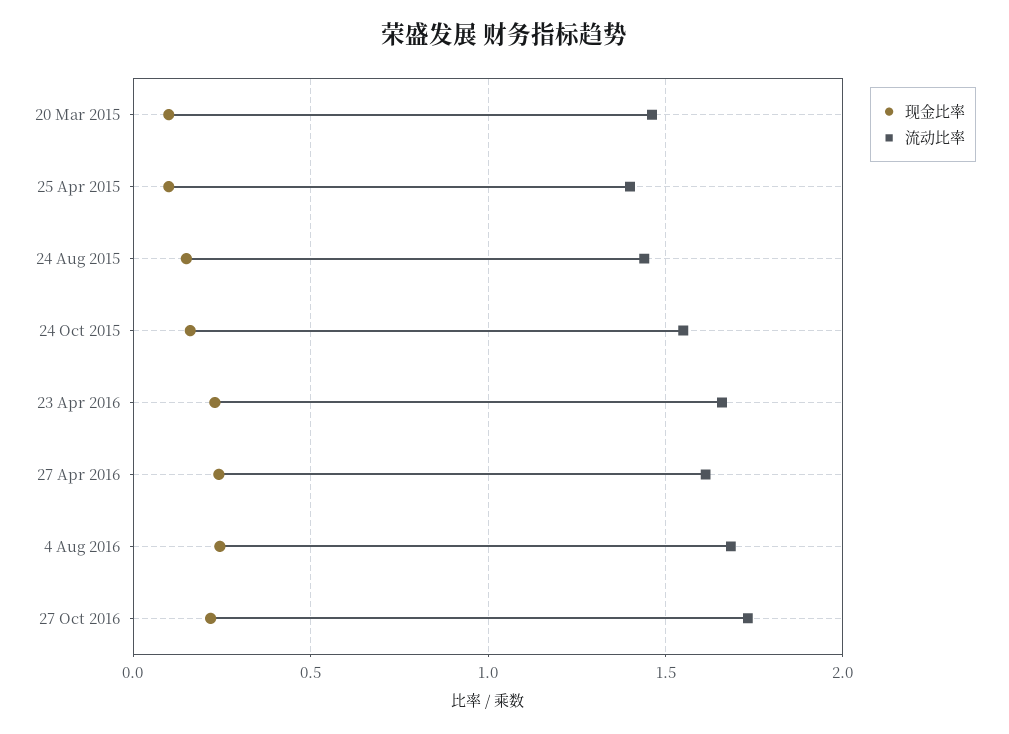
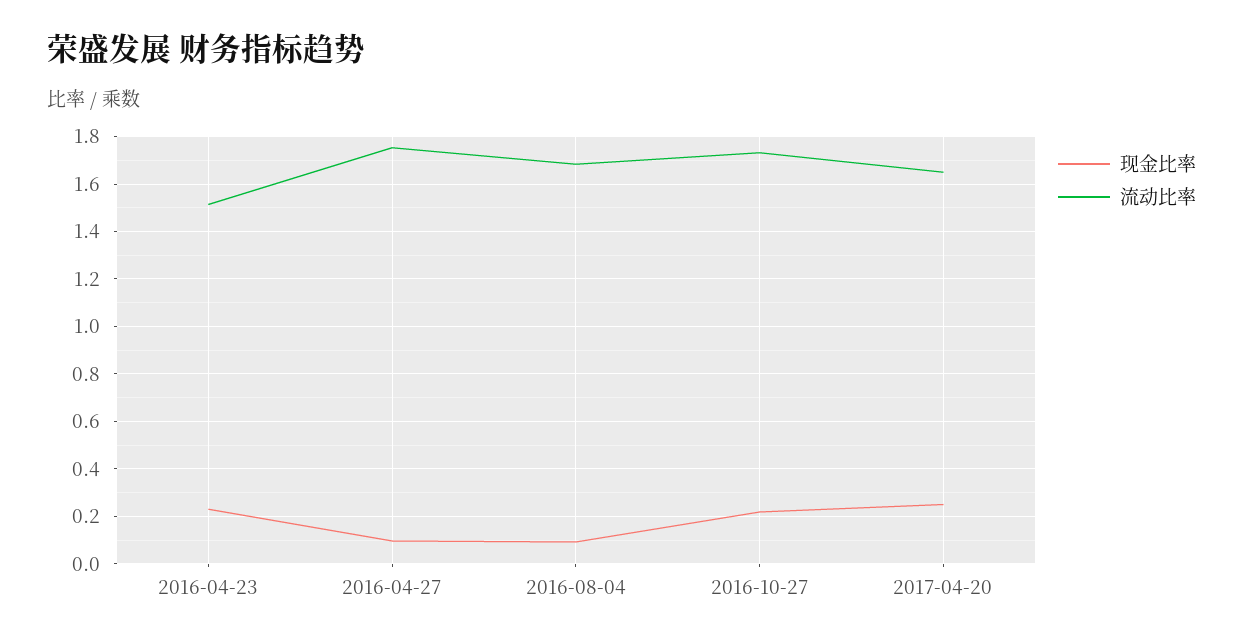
现金比率, 20 Mar 2015: 0.1 -> none
流动比率, 20 Mar 2015: 1.45 -> none
现金比率, 25 Apr 2015: 0.1 -> none
流动比率, 25 Apr 2015: 1.4 -> none
现金比率, 24 Aug 2015: 0.15 -> none
流动比率, 24 Aug 2015: 1.45 -> none
现金比率, 24 Oct 2015: 0.15 -> none
流动比率, 24 Oct 2015: 1.55 -> none
流动比率, 23 Apr 2016: 1.65 -> 1.5
现金比率, 27 Apr 2016: 0.25 -> 0.1
流动比率, 27 Apr 2016: 1.6 -> 1.75
现金比率, 4 Aug 2016: 0.25 -> 0.1
现金比率, 2017-04-20: none -> 0.25
流动比率, 2017-04-20: none -> 1.65

